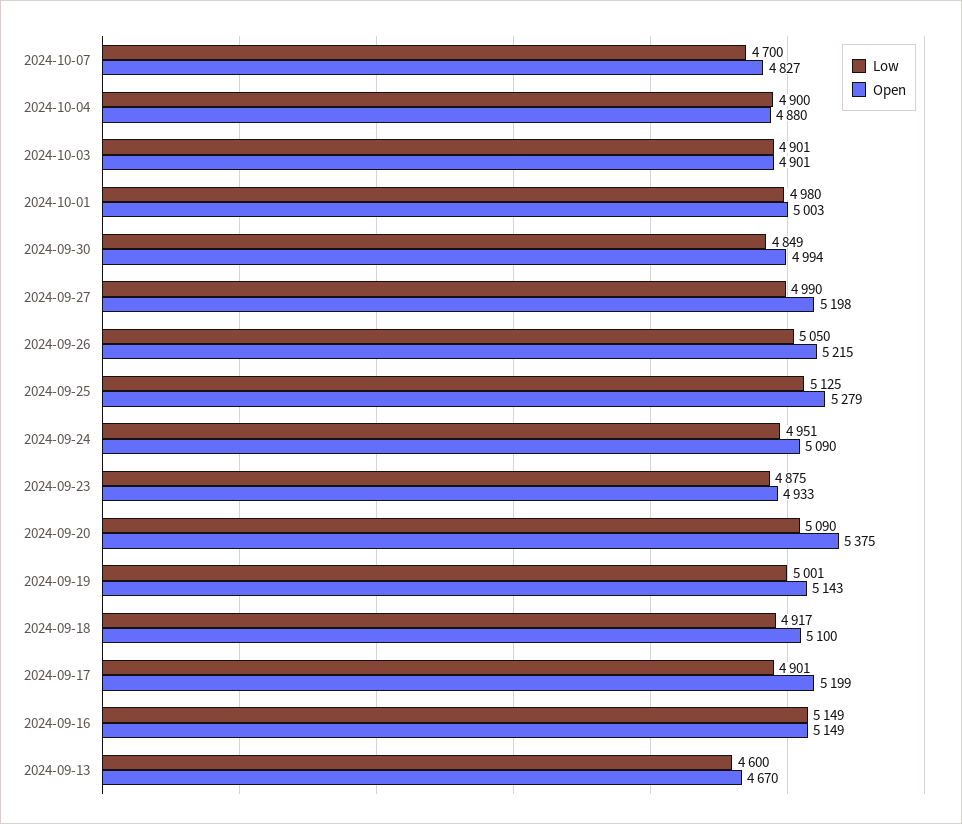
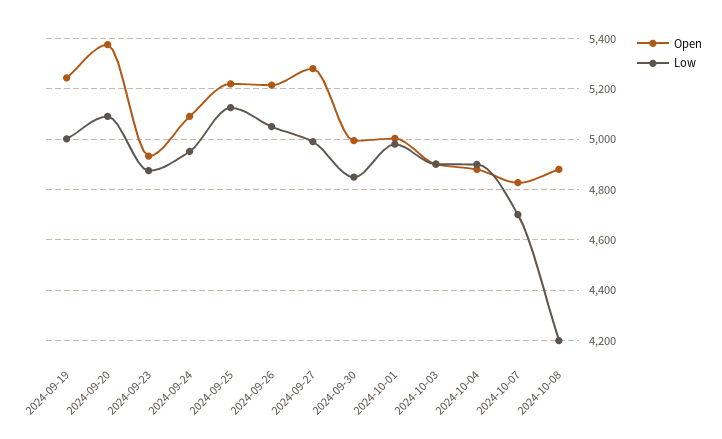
Open, 2024-09-27: 5198 -> 5275
Open, 2024-09-25: 5279 -> 5225
Open, 2024-09-19: 5143 -> 5250
Low, 2024-09-18: 4917 -> none
Open, 2024-09-18: 5100 -> none
Low, 2024-09-17: 4901 -> none
Open, 2024-09-17: 5199 -> none
Low, 2024-09-16: 5149 -> none
Open, 2024-09-16: 5149 -> none
Low, 2024-09-13: 4600 -> none
Open, 2024-09-13: 4670 -> none
Open, 2024-10-08: none -> 4875
Low, 2024-10-08: none -> 4200

